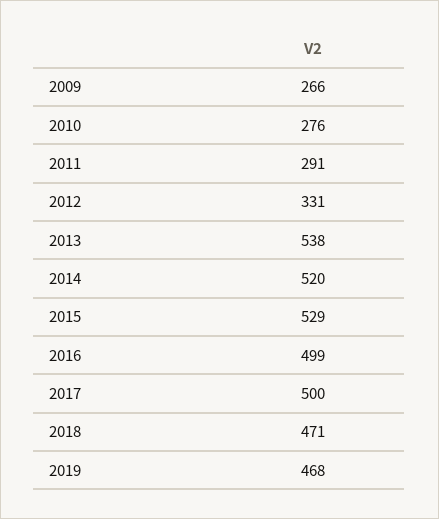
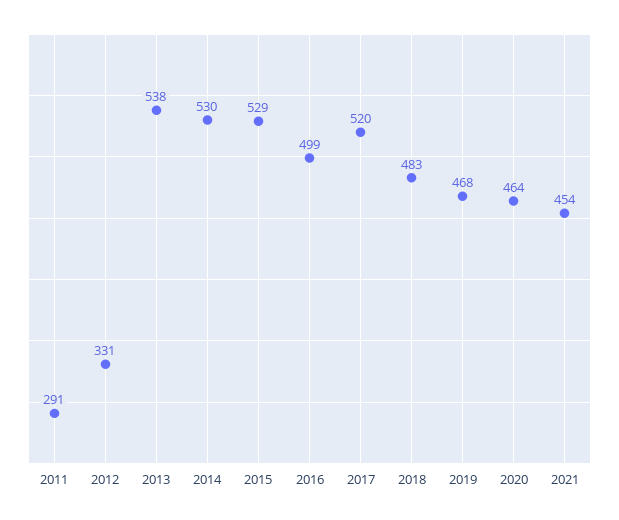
2009: 266 -> none
2010: 276 -> none
2014: 520 -> 530
2017: 500 -> 520
2018: 471 -> 483
2020: none -> 464
2021: none -> 454

